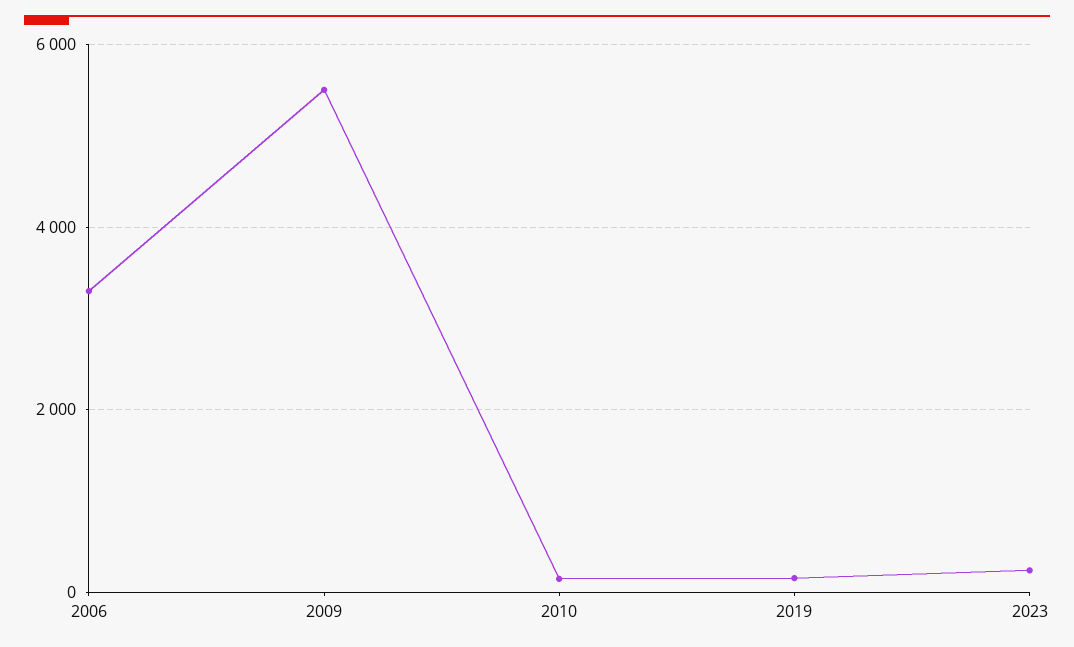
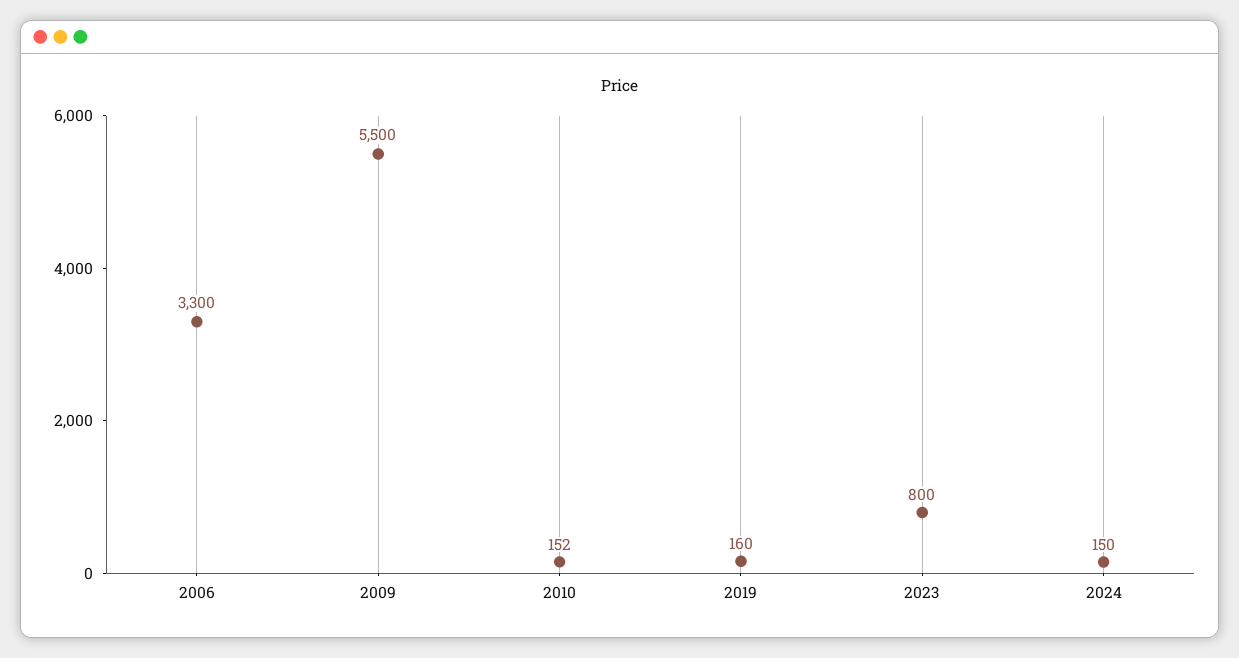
2023: 200 -> 800
2024: none -> 150

